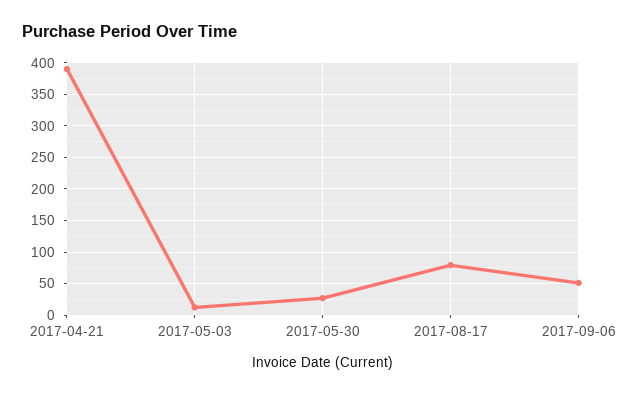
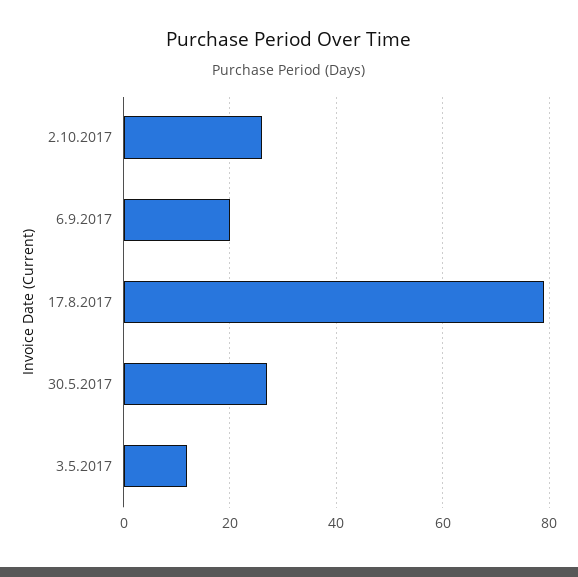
2017-04-21: 390 -> none
2017-09-06: 50 -> 20
2.10.2017: none -> 25

